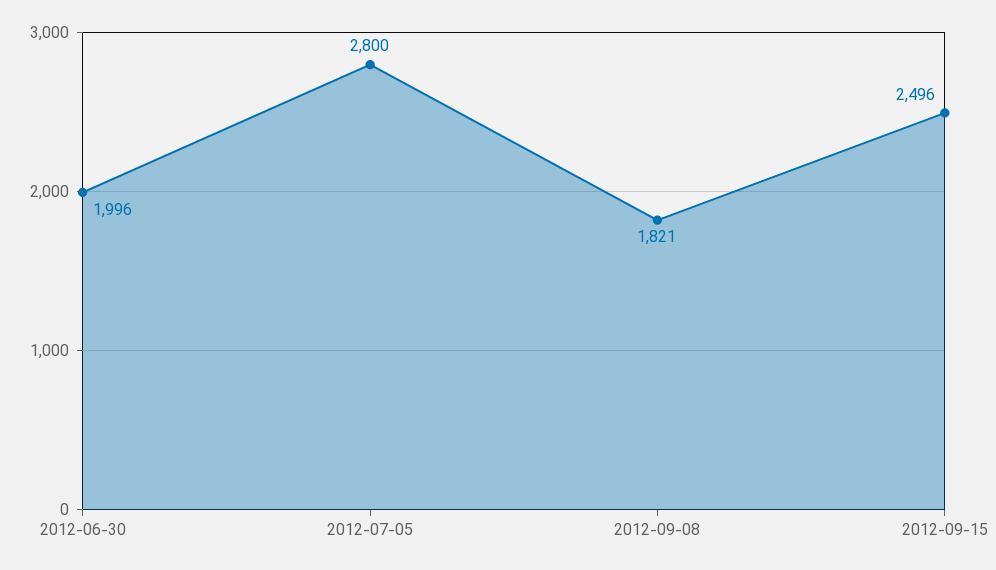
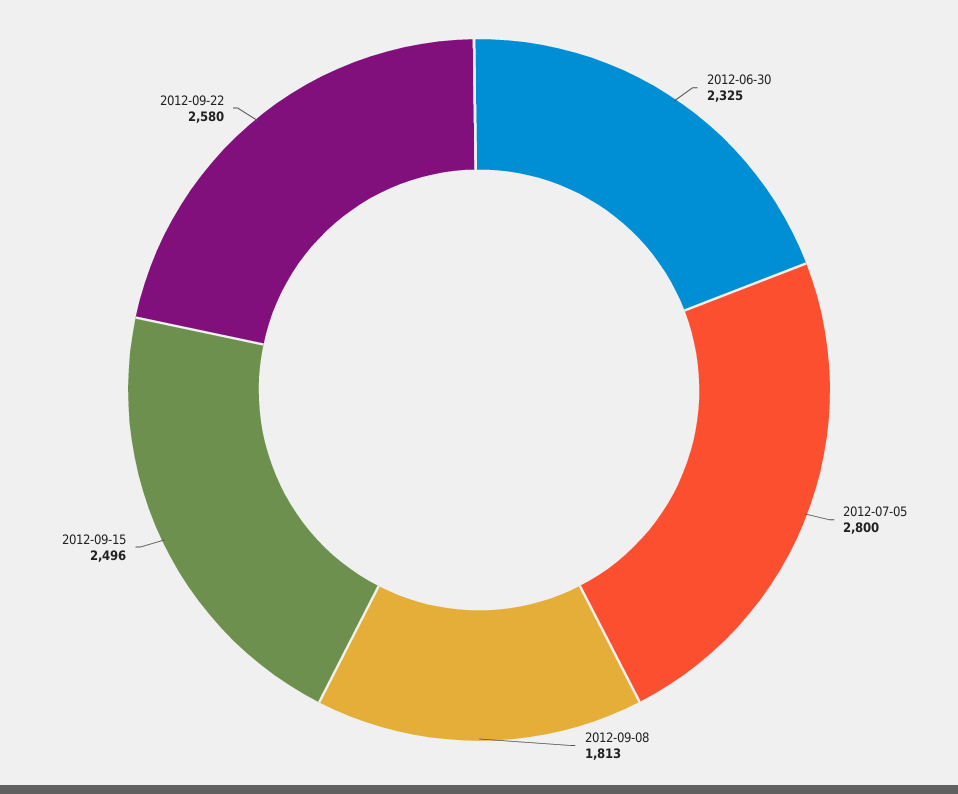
2012-06-30: 1996 -> 2325
2012-09-08: 1821 -> 1813
2012-09-22: none -> 2580

